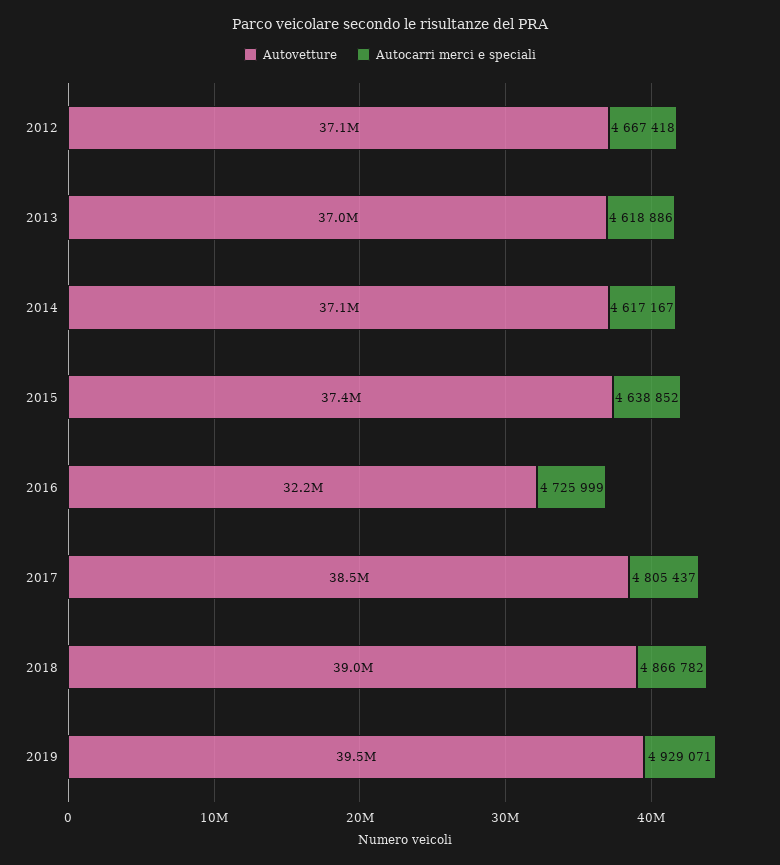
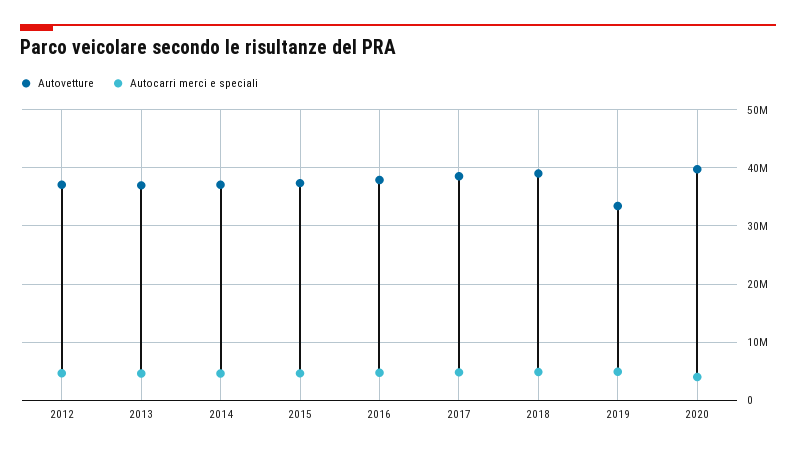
Autovetture, 2016: 32200000 -> 38000000
Autovetture, 2019: 39500000 -> 34000000
Autovetture, 2020: none -> 40000000
Autocarri merci e speciali, 2020: none -> 4000000

